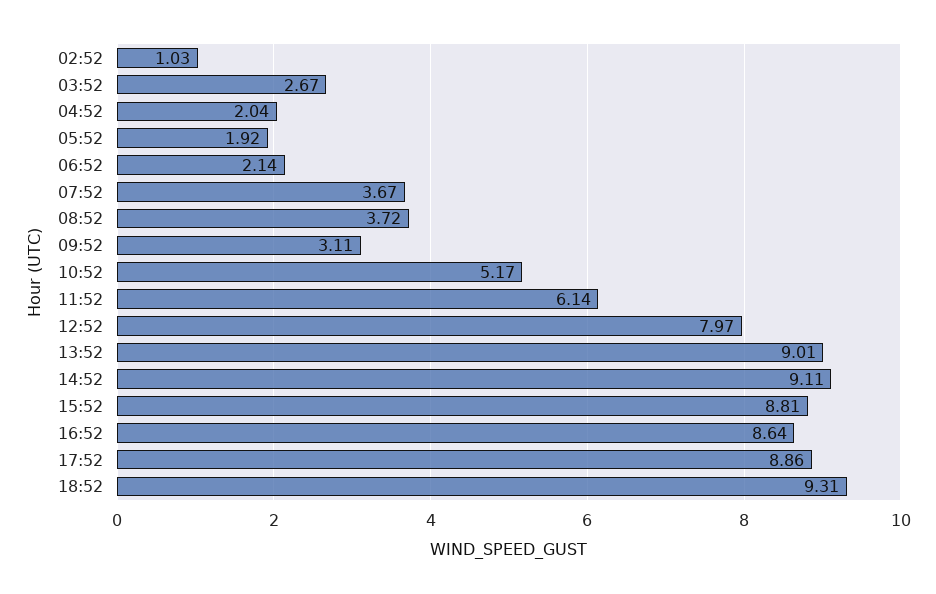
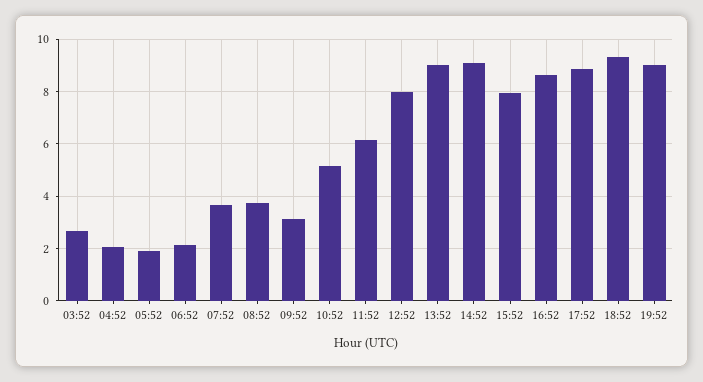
02:52: 1.03 -> none
15:52: 8.81 -> 8
19:52: none -> 9

